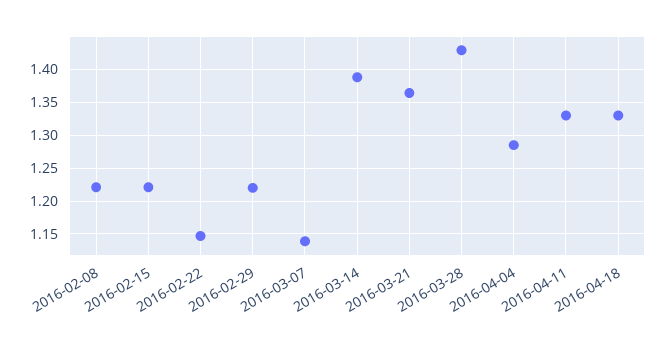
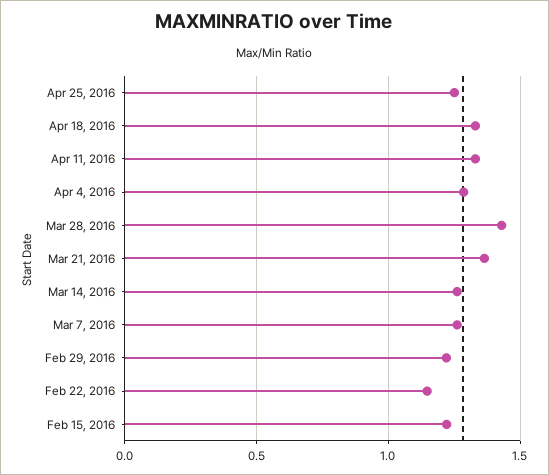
2016-02-08: 1.22 -> none
2016-03-07: 1.14 -> 1.25
2016-03-14: 1.39 -> 1.25
Apr 25, 2016: none -> 1.25

